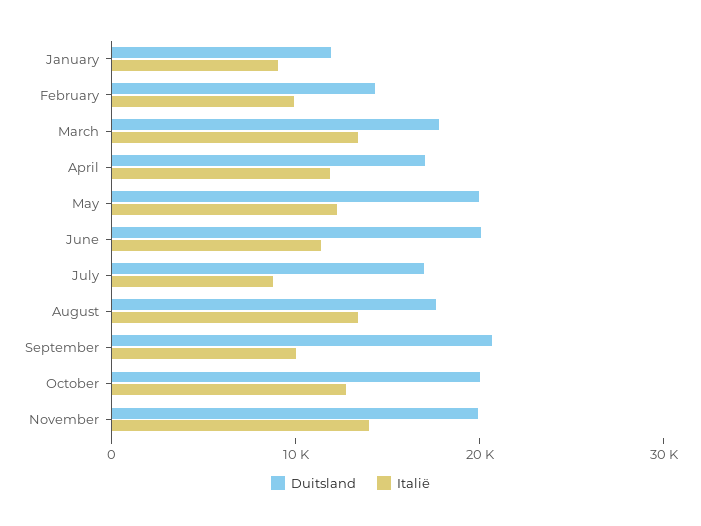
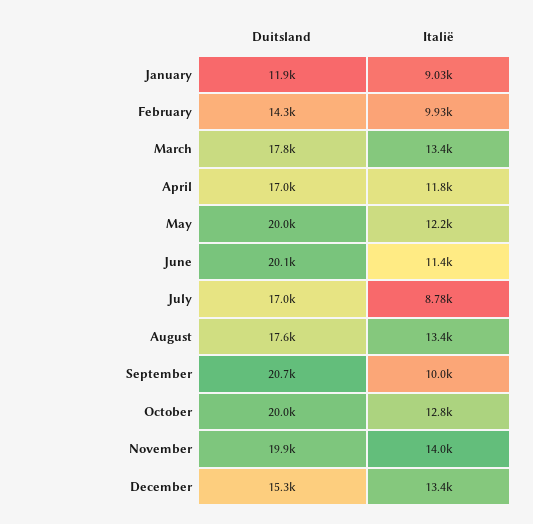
Duitsland, December: none -> 15300
Italië, December: none -> 13400

